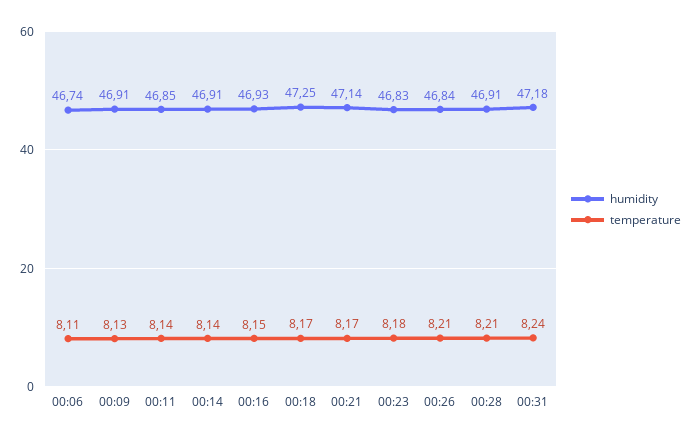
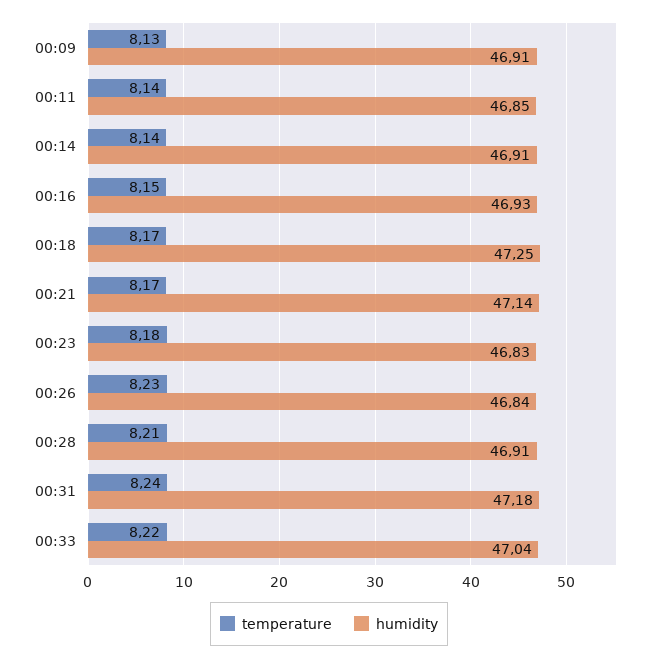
humidity, 00:06: 46.74 -> none
temperature, 00:06: 8.11 -> none
temperature, 00:26: 8.21 -> 8.23
temperature, 00:33: none -> 8.22
humidity, 00:33: none -> 47.04

